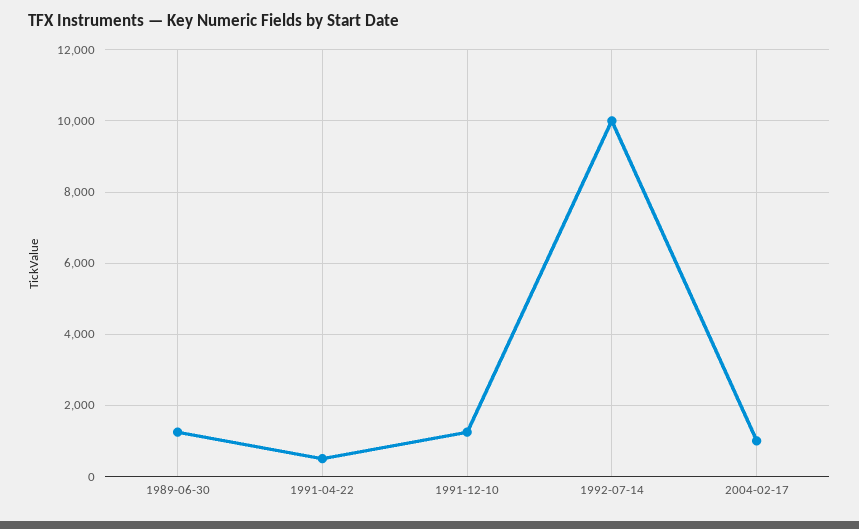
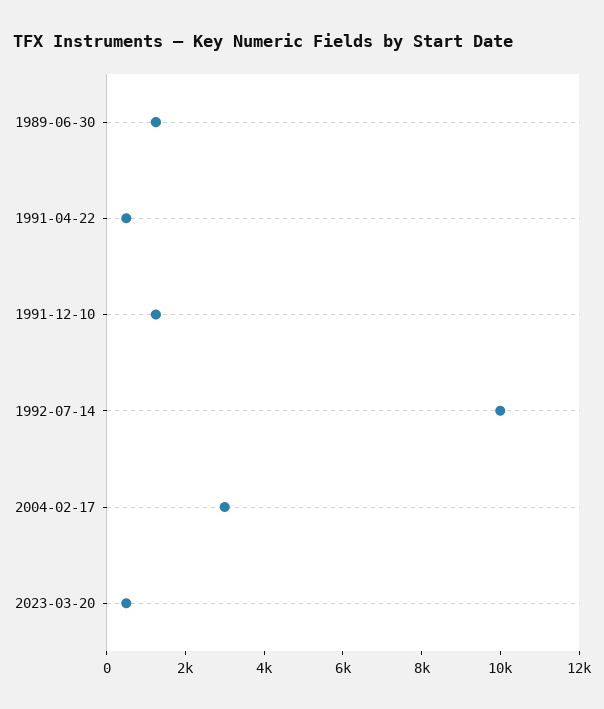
2004-02-17: 1000 -> 3000
2023-03-20: none -> 500

